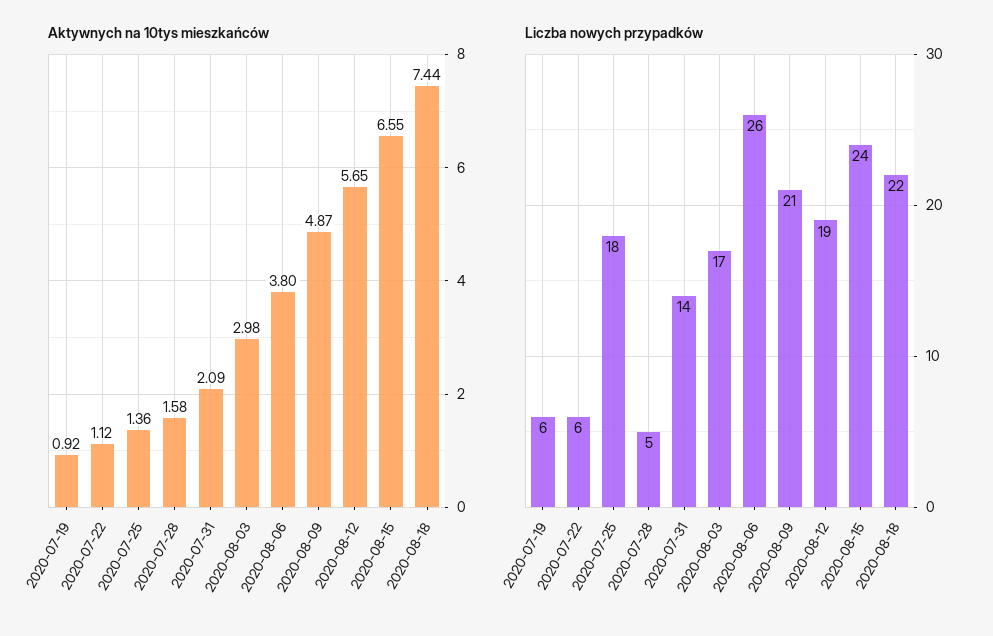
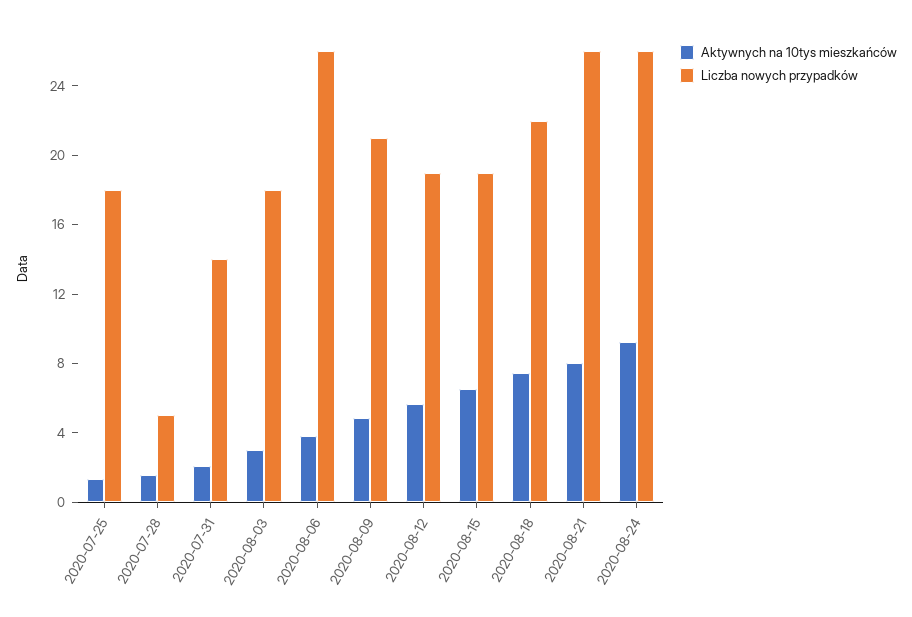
Aktywnych na 10tys mieszkańców, 2020-07-19: 0.92 -> none
Aktywnych na 10tys mieszkańców, 2020-07-22: 1.12 -> none
Liczba nowych przypadków, 2020-07-19: 6 -> none
Liczba nowych przypadków, 2020-07-22: 6 -> none
Liczba nowych przypadków, 2020-08-03: 17 -> 18
Liczba nowych przypadków, 2020-08-15: 24 -> 19
Aktywnych na 10tys mieszkańców, 2020-08-21: none -> 8
Liczba nowych przypadków, 2020-08-21: none -> 26
Aktywnych na 10tys mieszkańców, 2020-08-24: none -> 9
Liczba nowych przypadków, 2020-08-24: none -> 26

